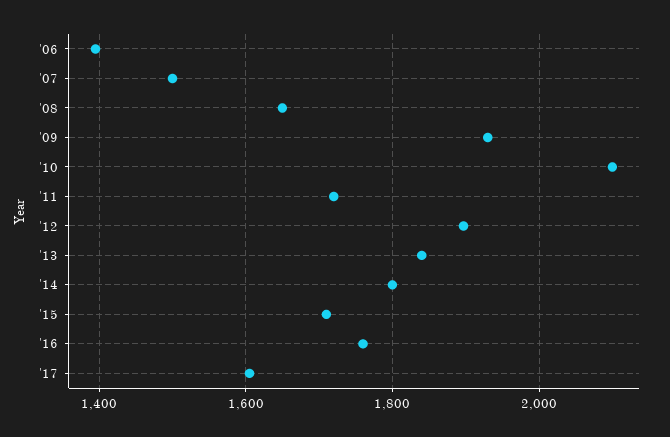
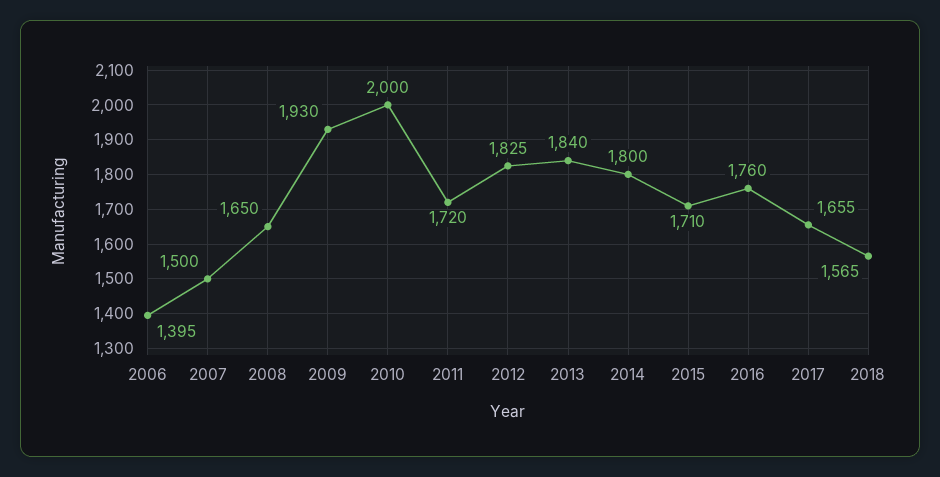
'10: 2100 -> 2000
'12: 1900 -> 1825
'17: 1600 -> 1655
2018: none -> 1565

